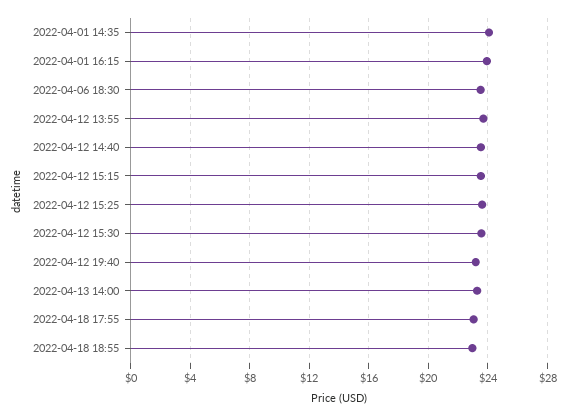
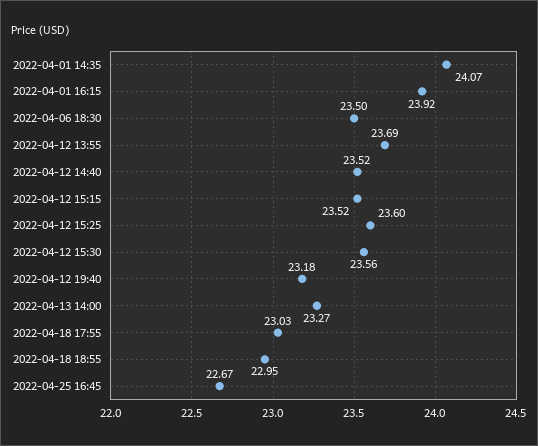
2022-04-25 16:45: none -> 22.67

